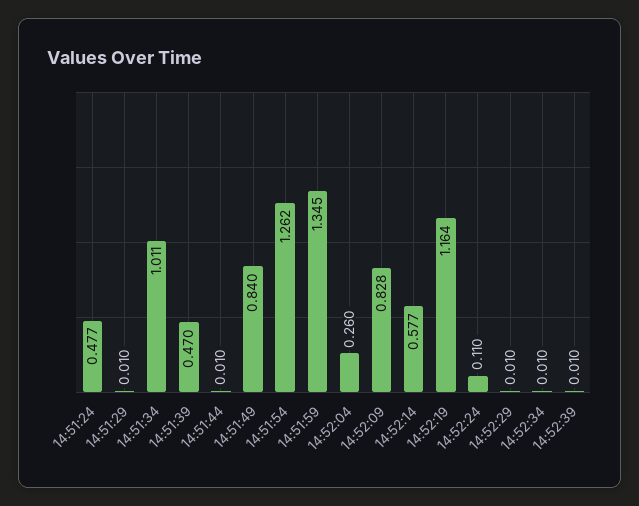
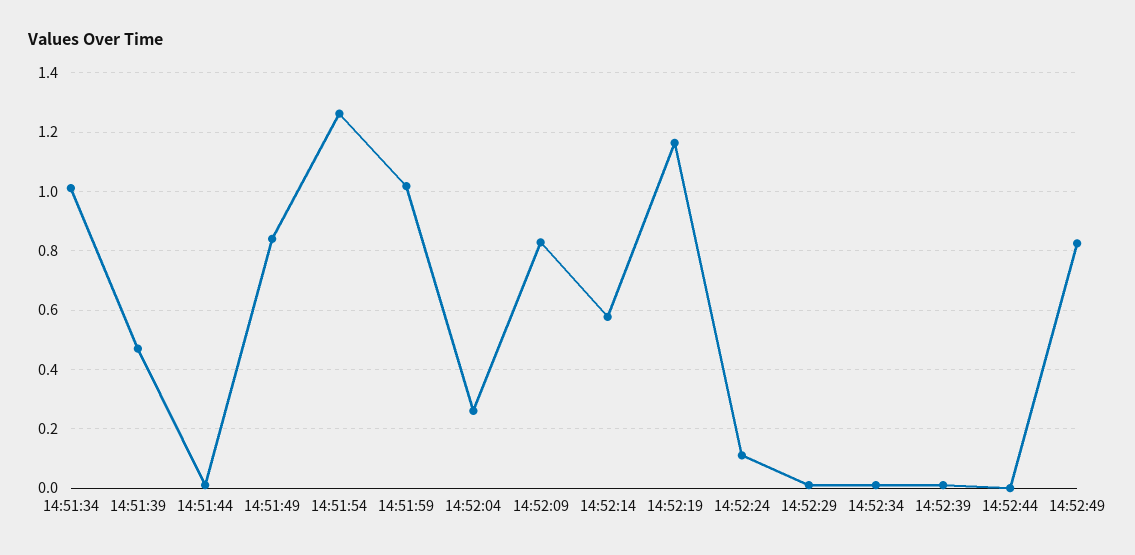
14:51:24: 0.477 -> none
14:51:29: 0.01 -> none
14:51:59: 1.345 -> 1.025
14:52:44: none -> 0
14:52:49: none -> 0.825

